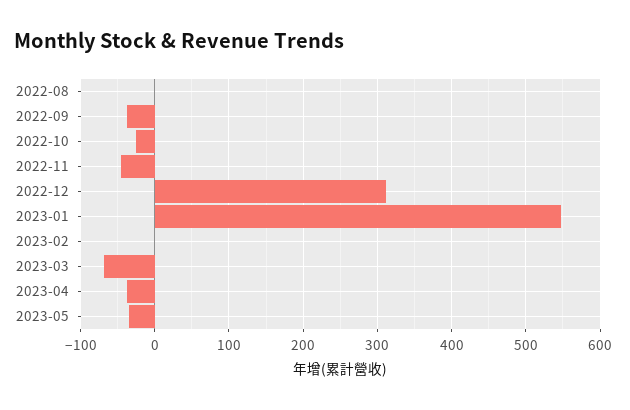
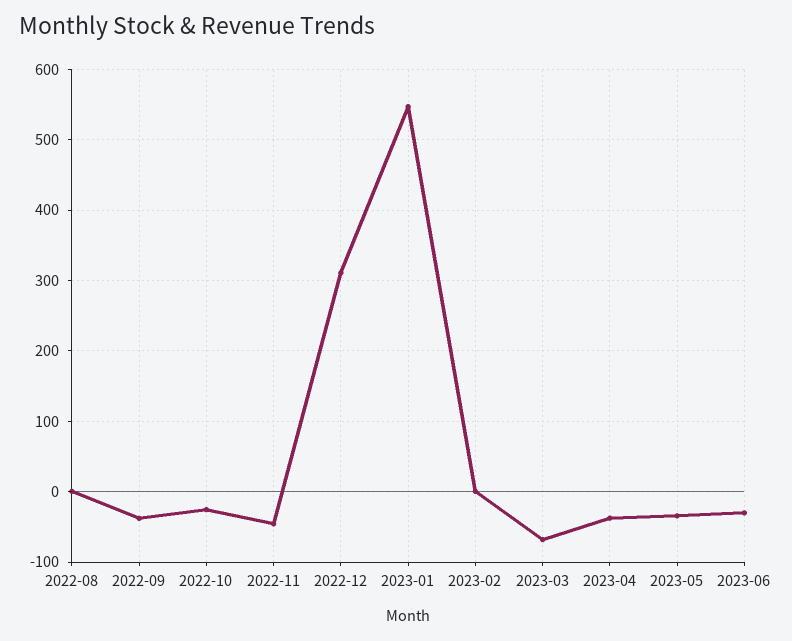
2023-06: none -> -30

